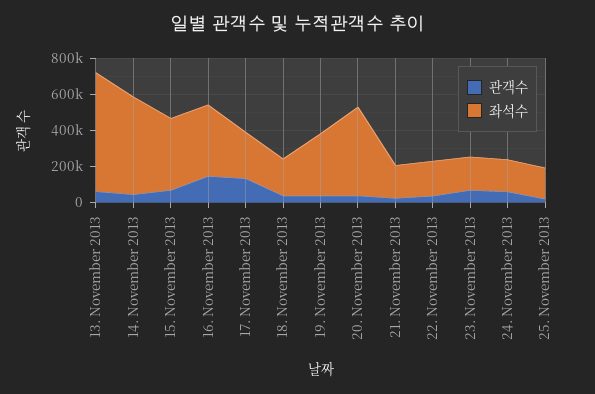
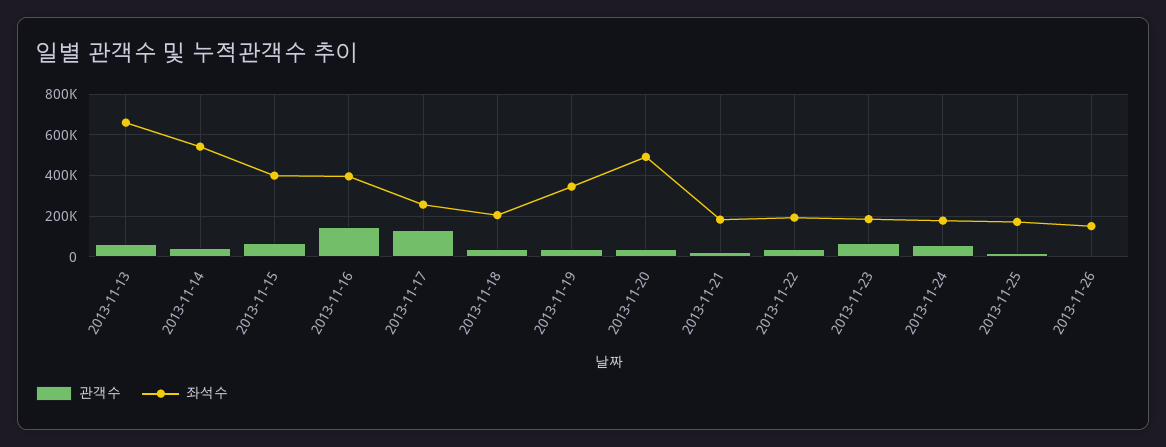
관객수, 2013-11-26: none -> 0
좌석수, 2013-11-26: none -> 150000

